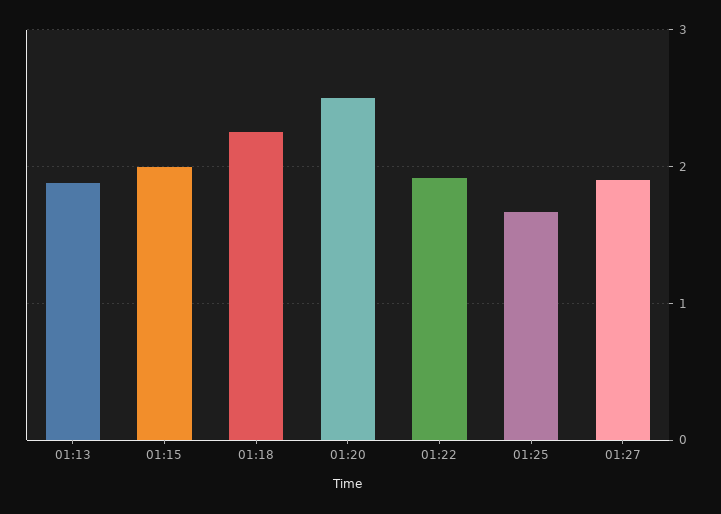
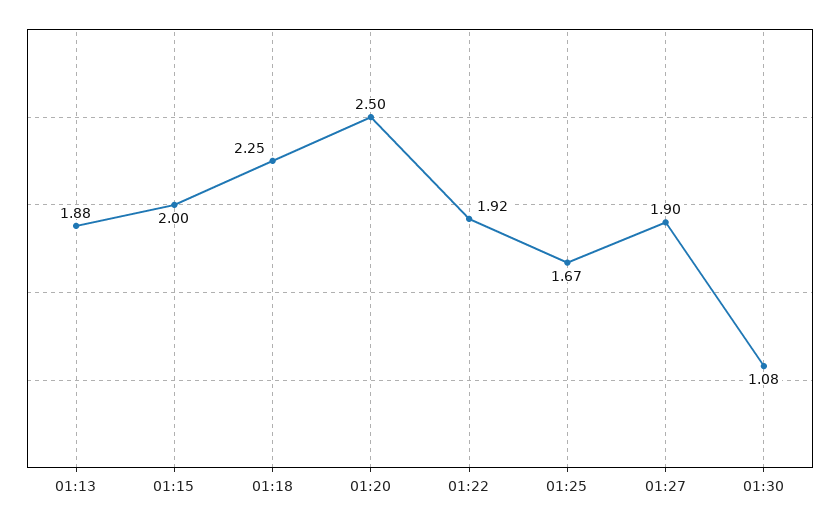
01:30: none -> 1.08

